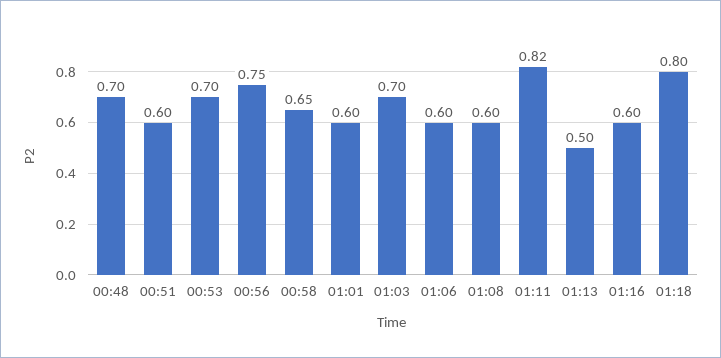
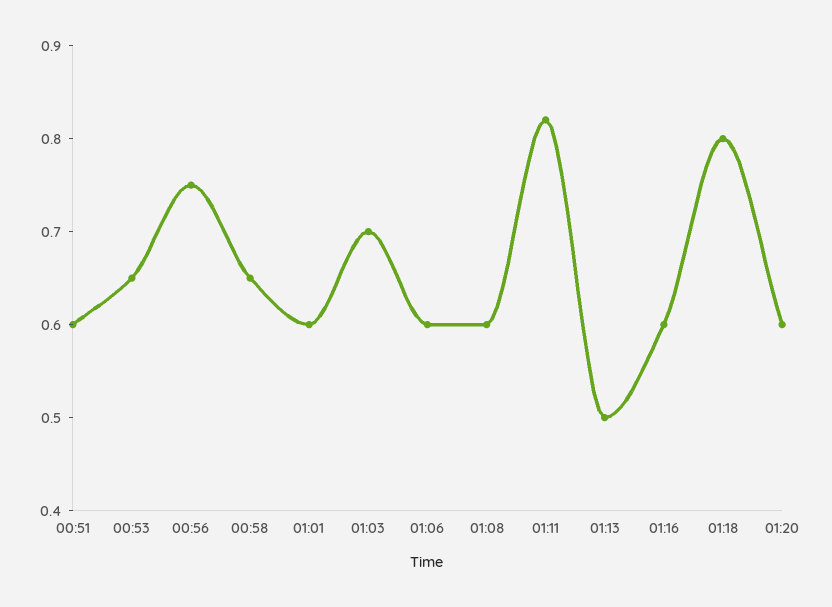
00:48: 0.7 -> none
00:53: 0.7 -> 0.65
01:20: none -> 0.6

